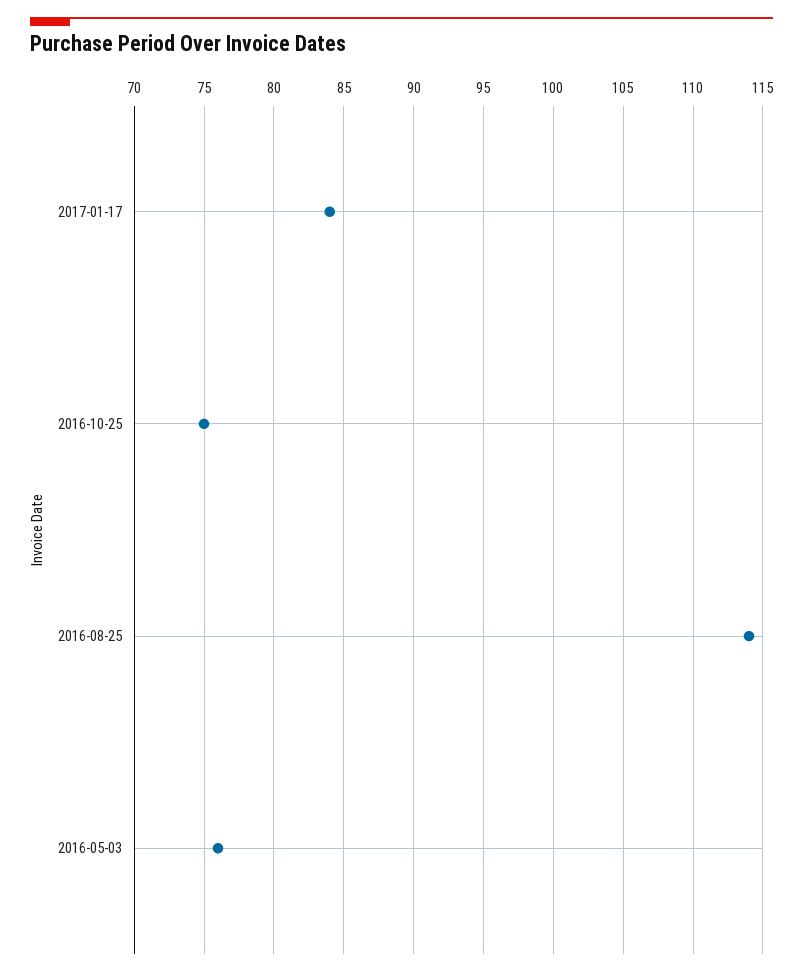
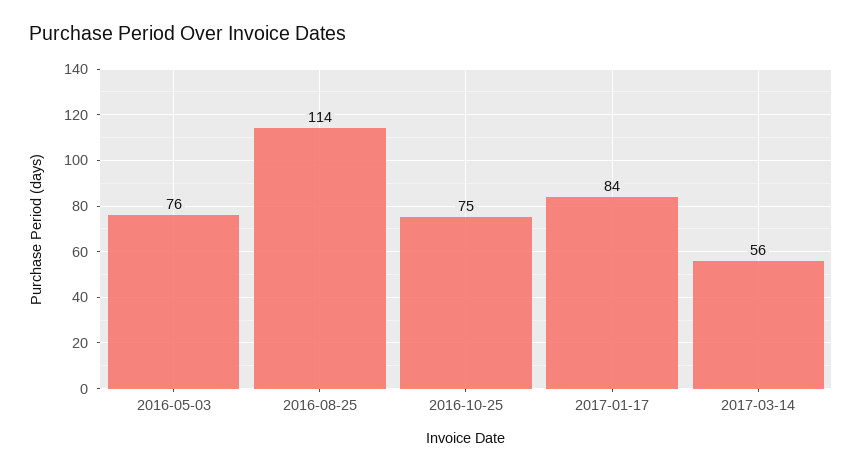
2017-03-14: none -> 56

